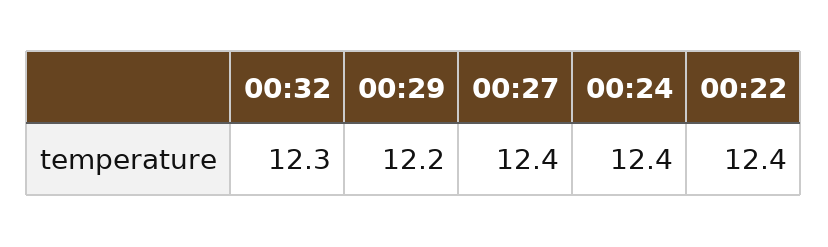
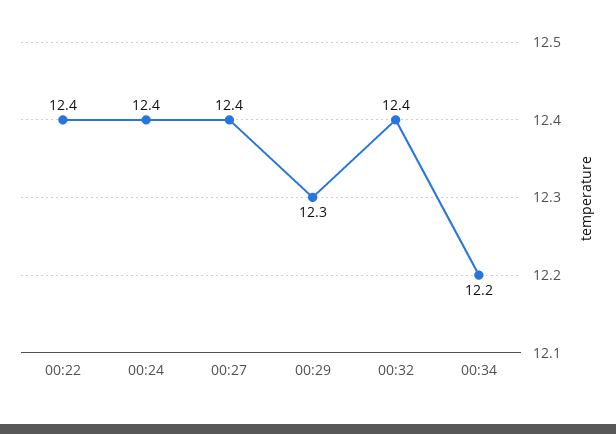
00:32: 12.3 -> 12.4
00:29: 12.2 -> 12.3
00:34: none -> 12.2

